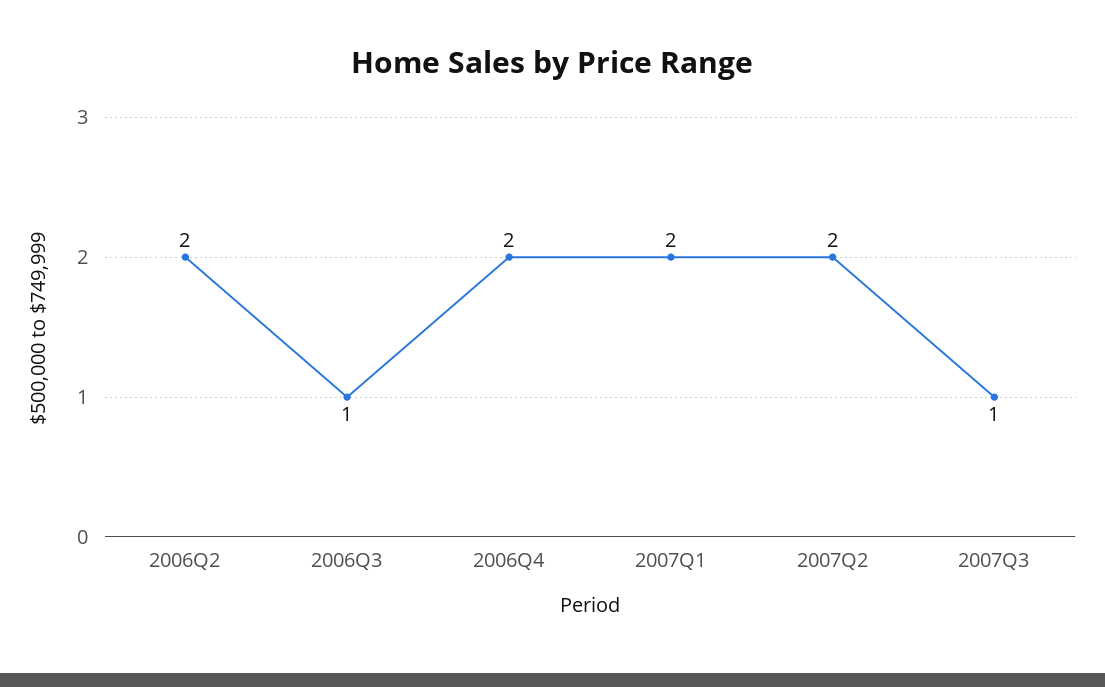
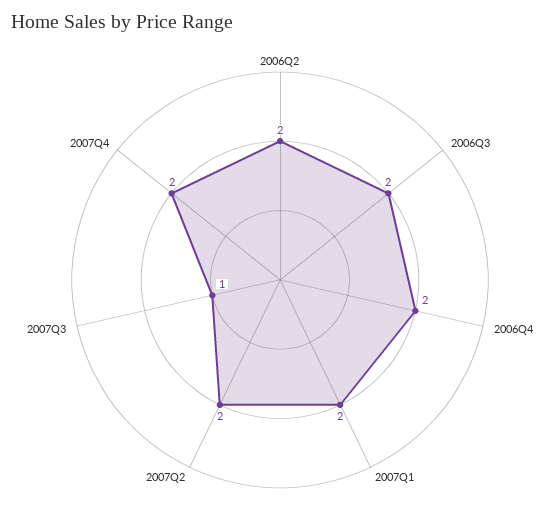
2006Q3: 1 -> 2
2007Q4: none -> 2

